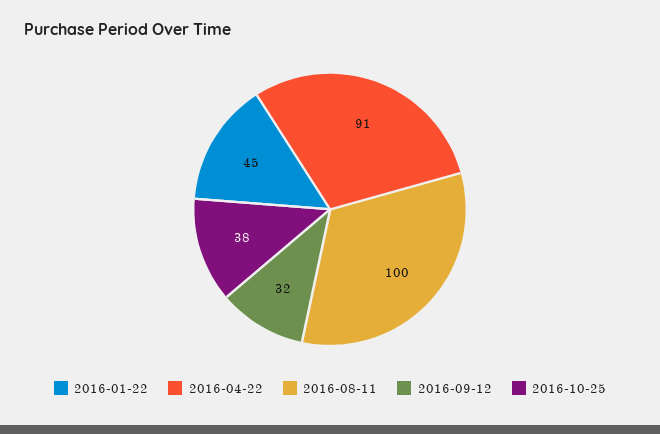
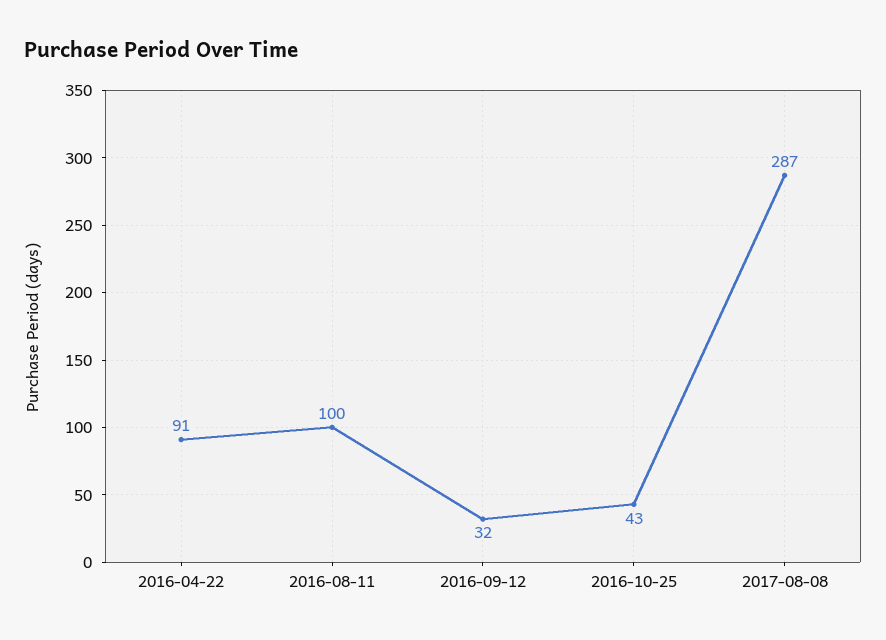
2016-01-22: 45 -> none
2016-10-25: 38 -> 43
2017-08-08: none -> 287

